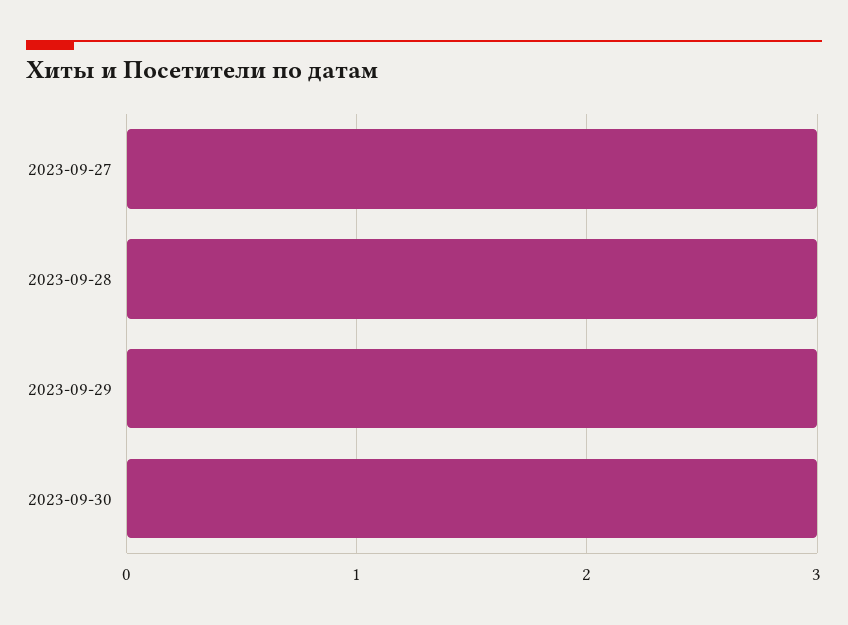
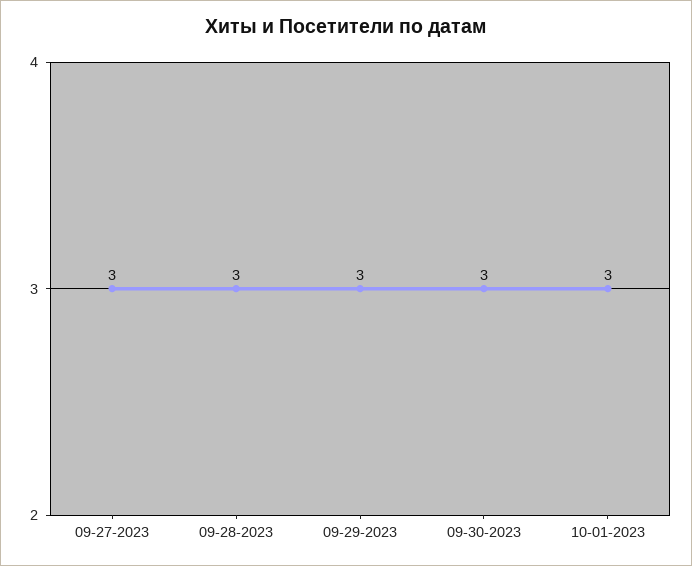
10-01-2023: none -> 3

